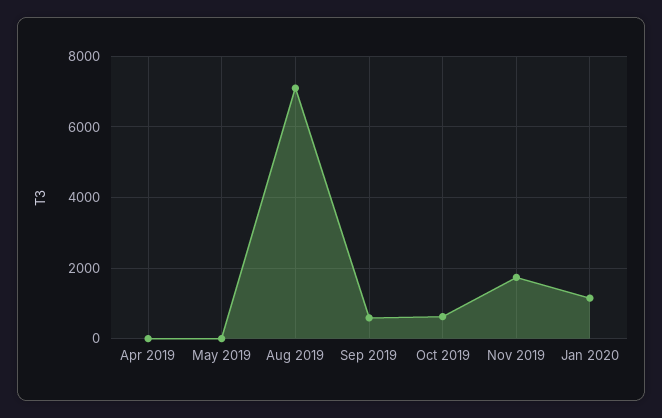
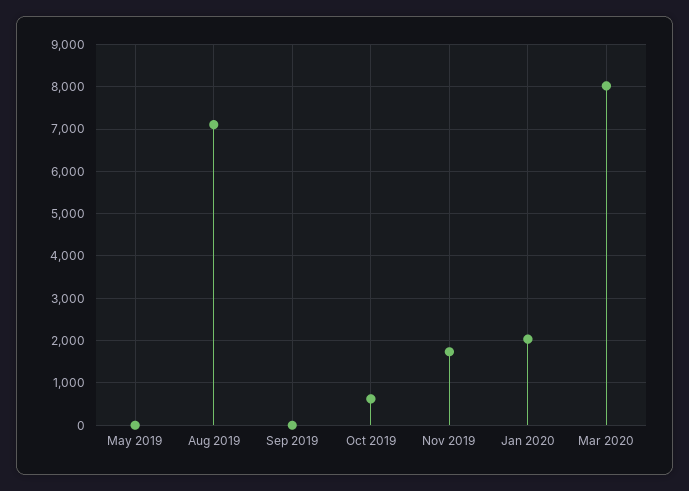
Apr 2019: 0 -> none
Sep 2019: 600 -> 0
Jan 2020: 1200 -> 2000
Mar 2020: none -> 8000

